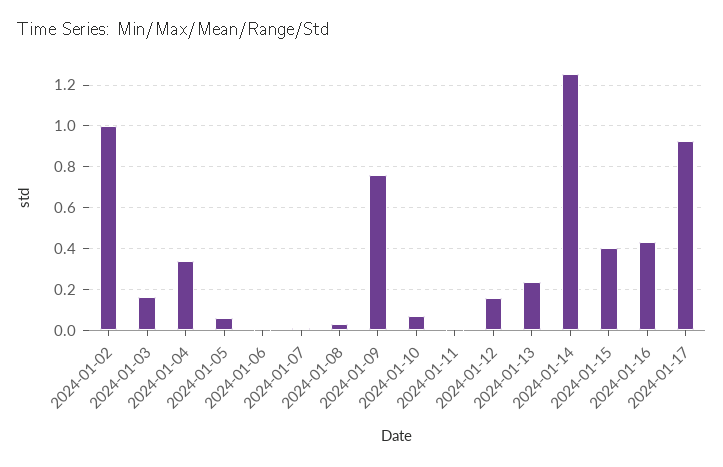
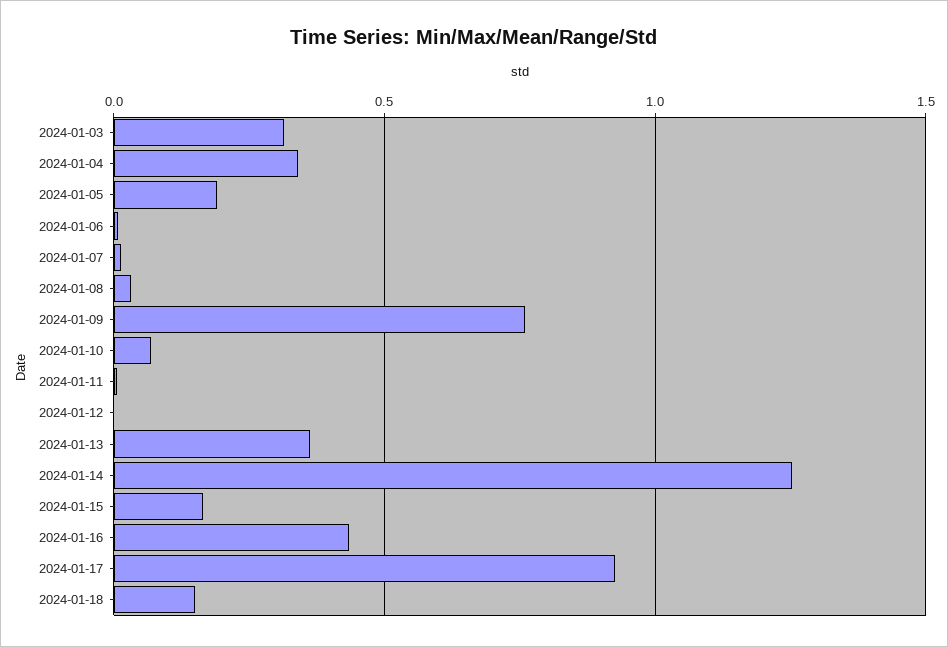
2024-01-02: 1 -> none
2024-01-03: 0.15 -> 0.3
2024-01-05: 0.05 -> 0.2
2024-01-12: 0.15 -> 0
2024-01-13: 0.25 -> 0.35
2024-01-15: 0.4 -> 0.15
2024-01-18: none -> 0.15

